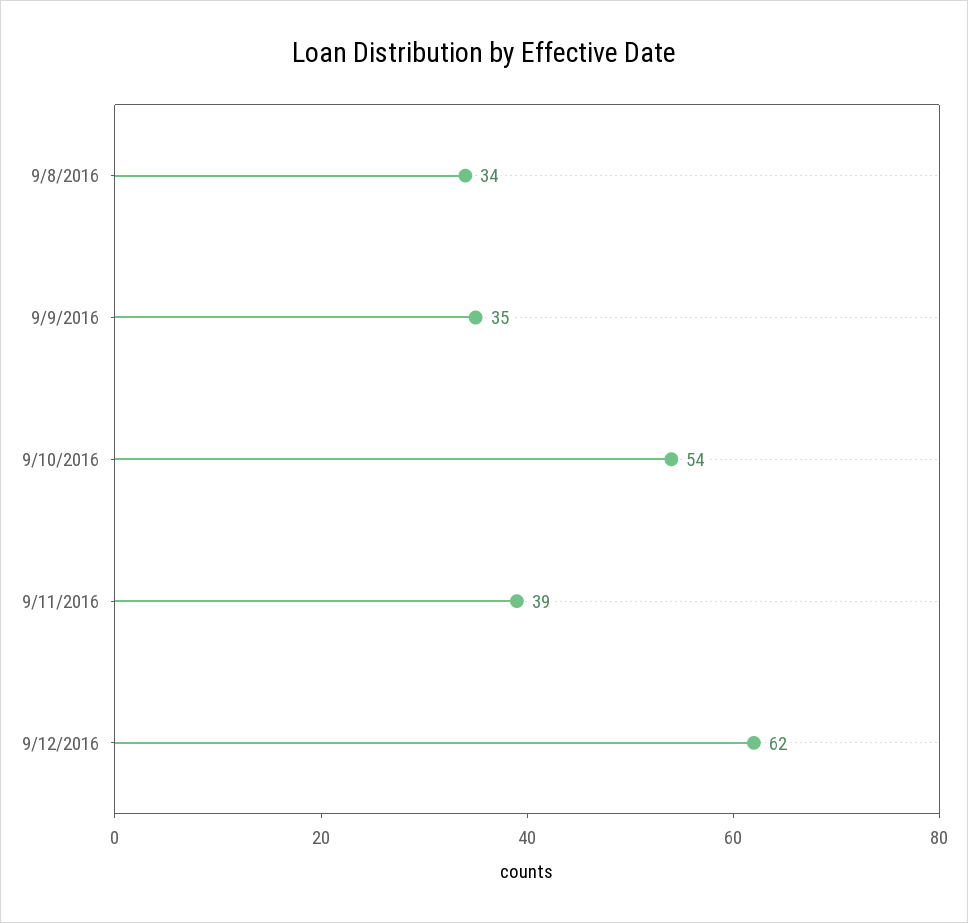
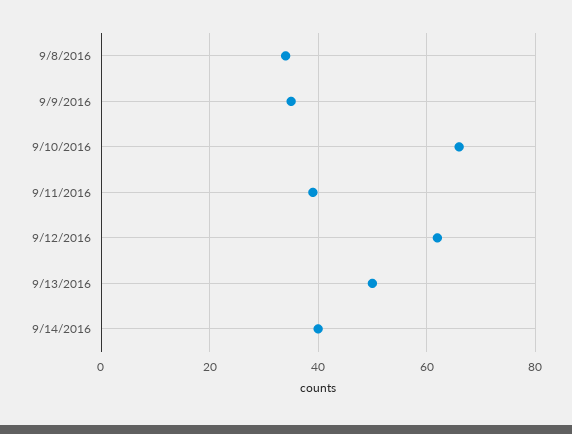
9/10/2016: 54 -> 65
9/13/2016: none -> 50
9/14/2016: none -> 40

